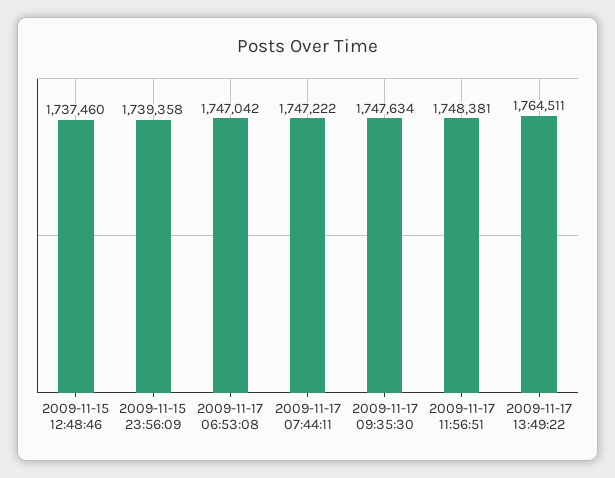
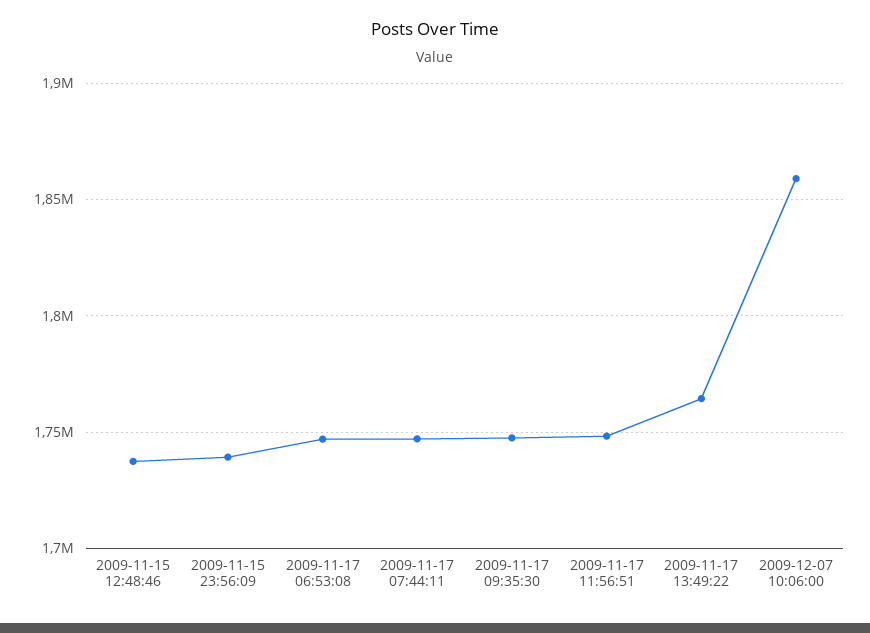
2009-12-07 10:06:00: none -> 1860000

